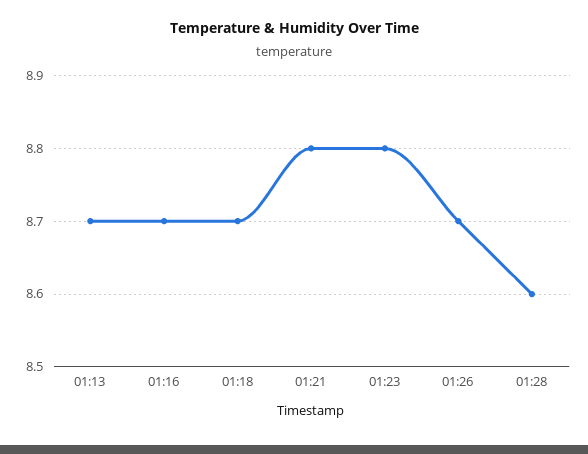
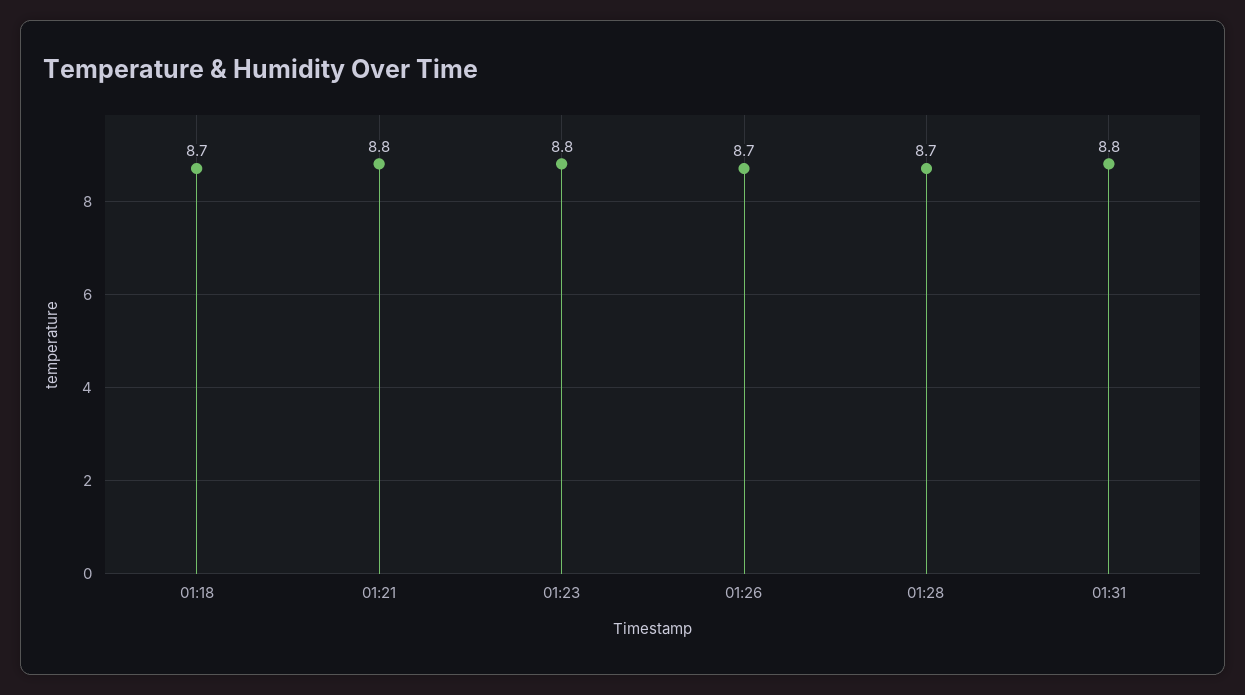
01:13: 8.7 -> none
01:16: 8.7 -> none
01:28: 8.6 -> 8.7
01:31: none -> 8.8

